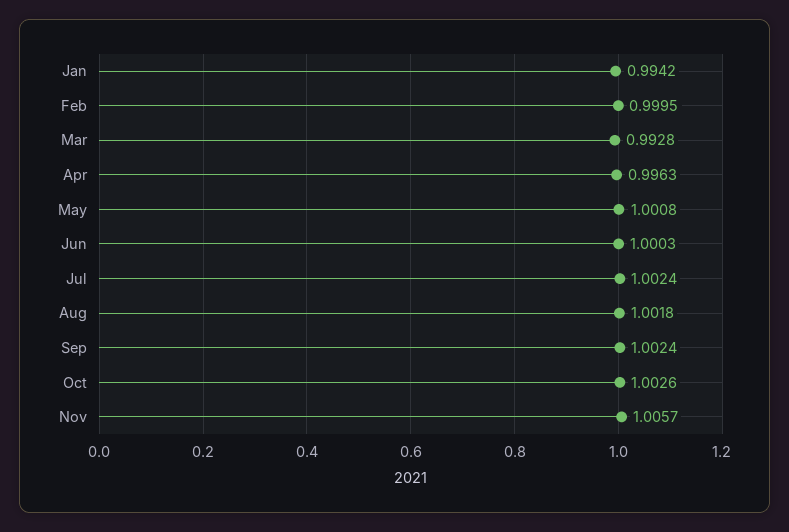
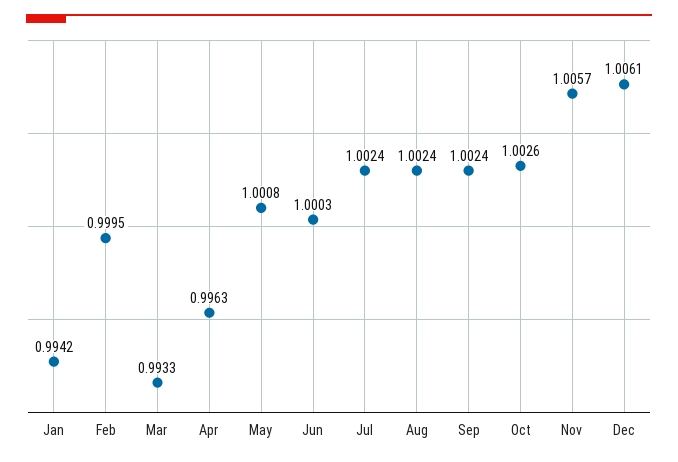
Mar: 0.9928 -> 0.9933
Aug: 1.0018 -> 1.0024
Dec: none -> 1.0061

